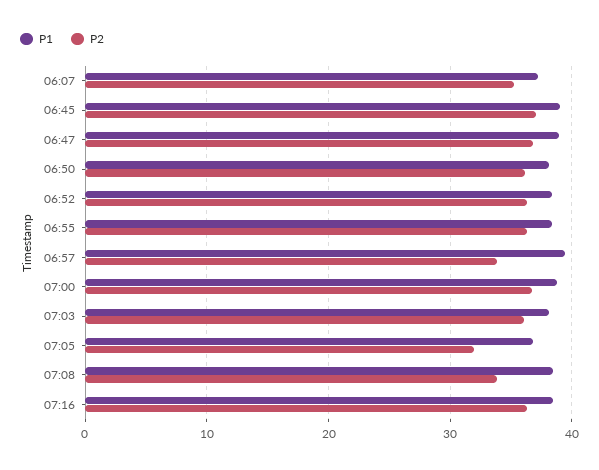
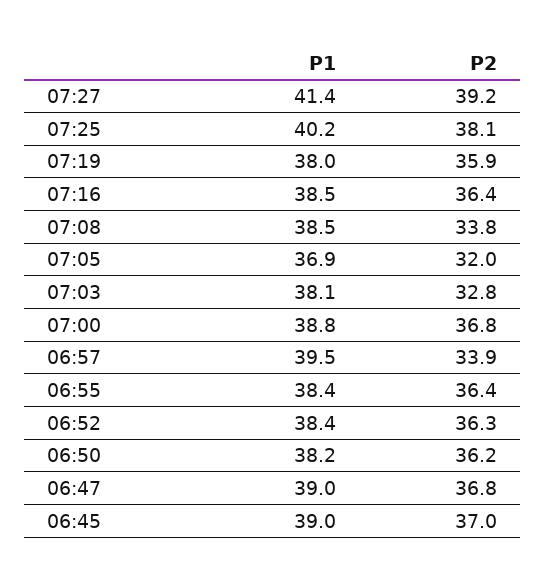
P1, 06:07: 37 -> none
P2, 06:07: 35 -> none
P2, 07:03: 36 -> 32.8
P1, 07:27: none -> 41.4
P2, 07:27: none -> 39.2
P1, 07:25: none -> 40.2
P2, 07:25: none -> 38.1
P1, 07:19: none -> 38
P2, 07:19: none -> 35.9

